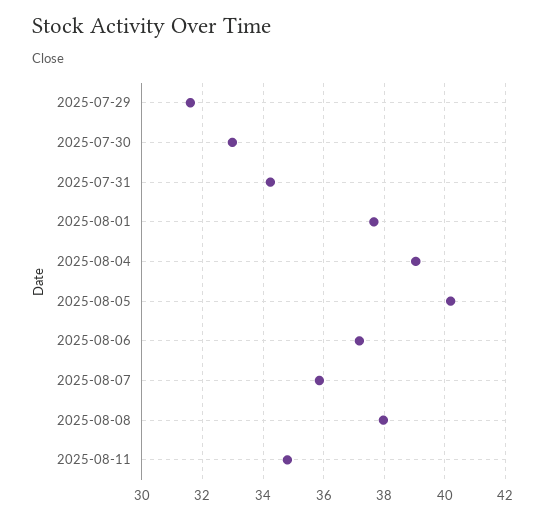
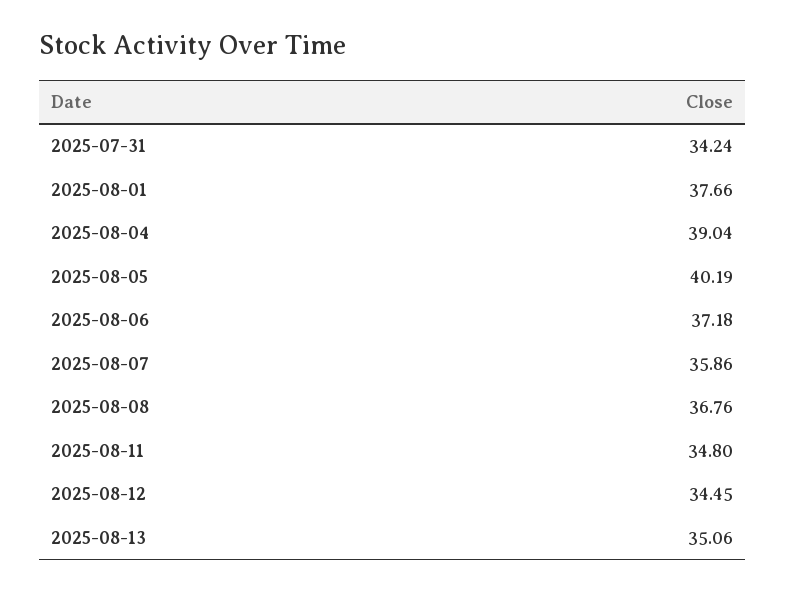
2025-07-29: 31.6 -> none
2025-07-30: 33 -> none
2025-08-08: 38 -> 36.76
2025-08-12: none -> 34.45
2025-08-13: none -> 35.06

